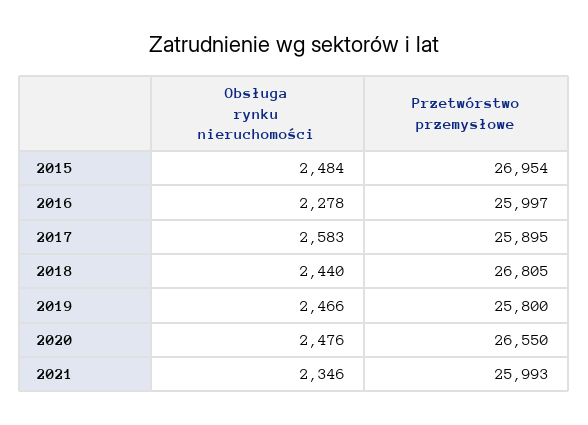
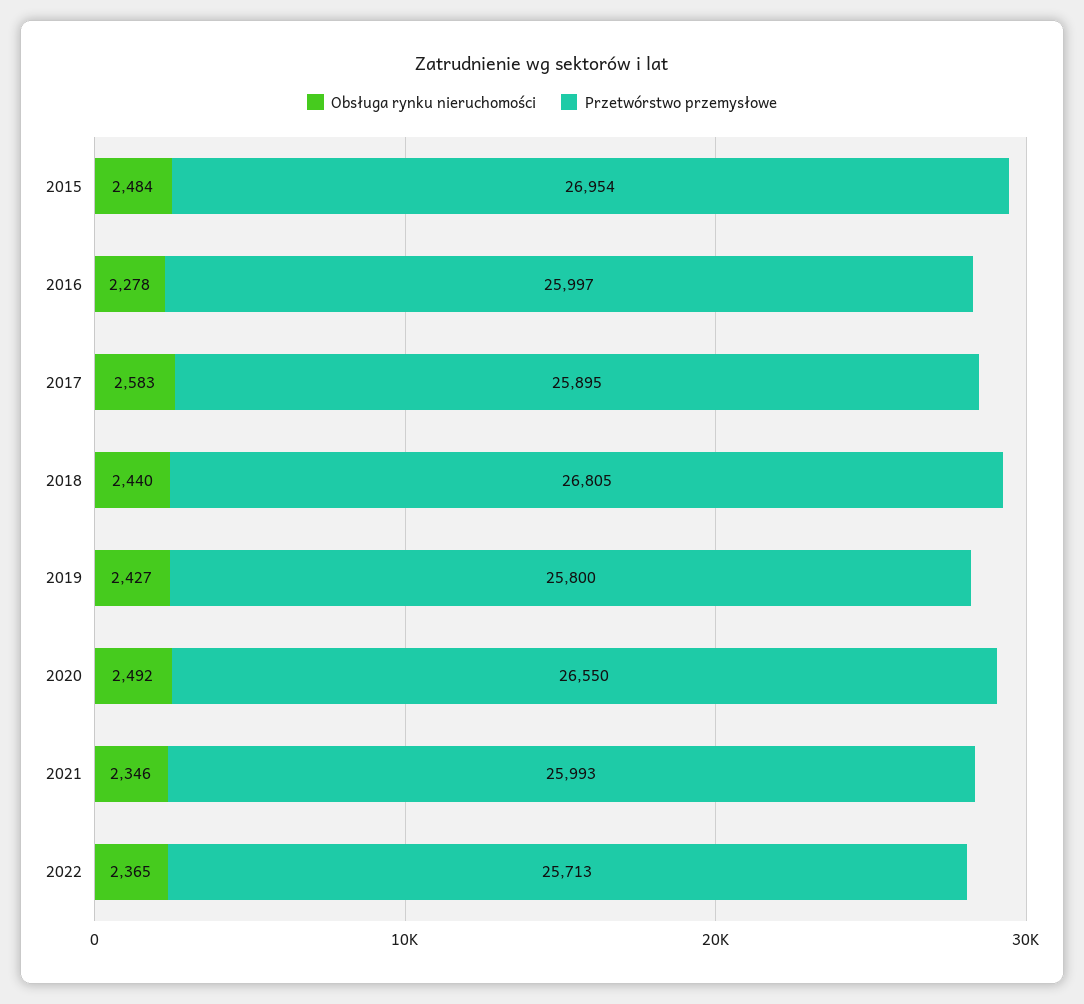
Obsługa rynku nieruchomości, 2019: 2466 -> 2427
Obsługa rynku nieruchomości, 2020: 2476 -> 2492
Obsługa rynku nieruchomości, 2022: none -> 2365
Przetwórstwo przemysłowe, 2022: none -> 25713

